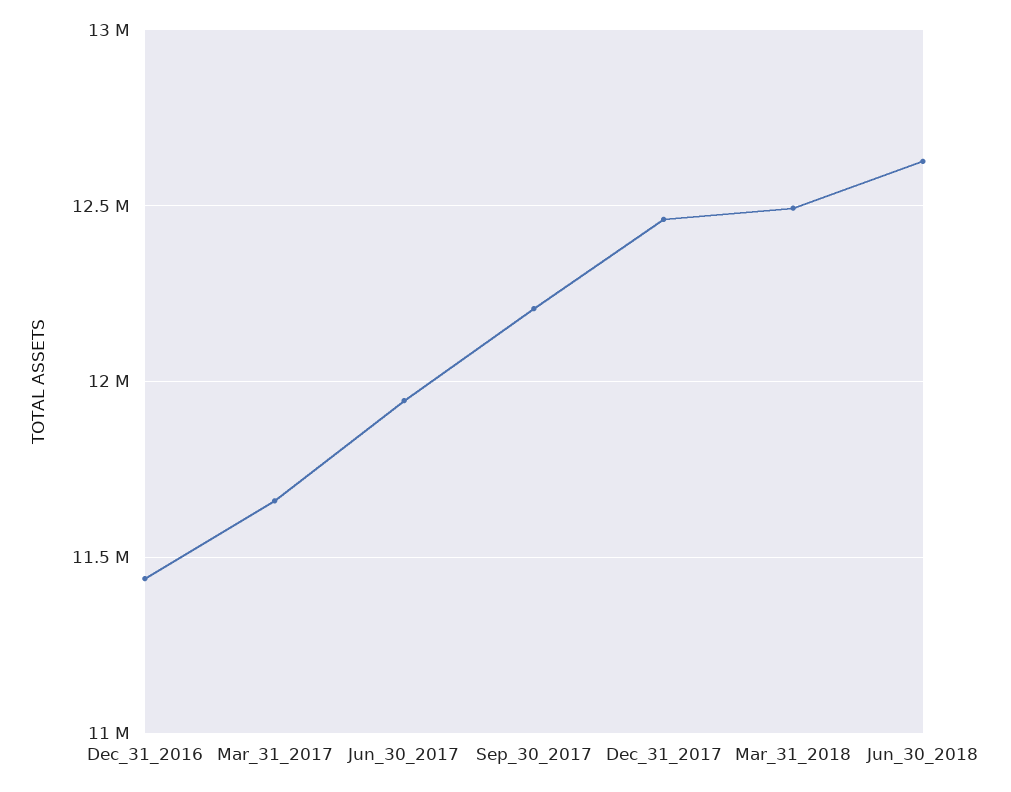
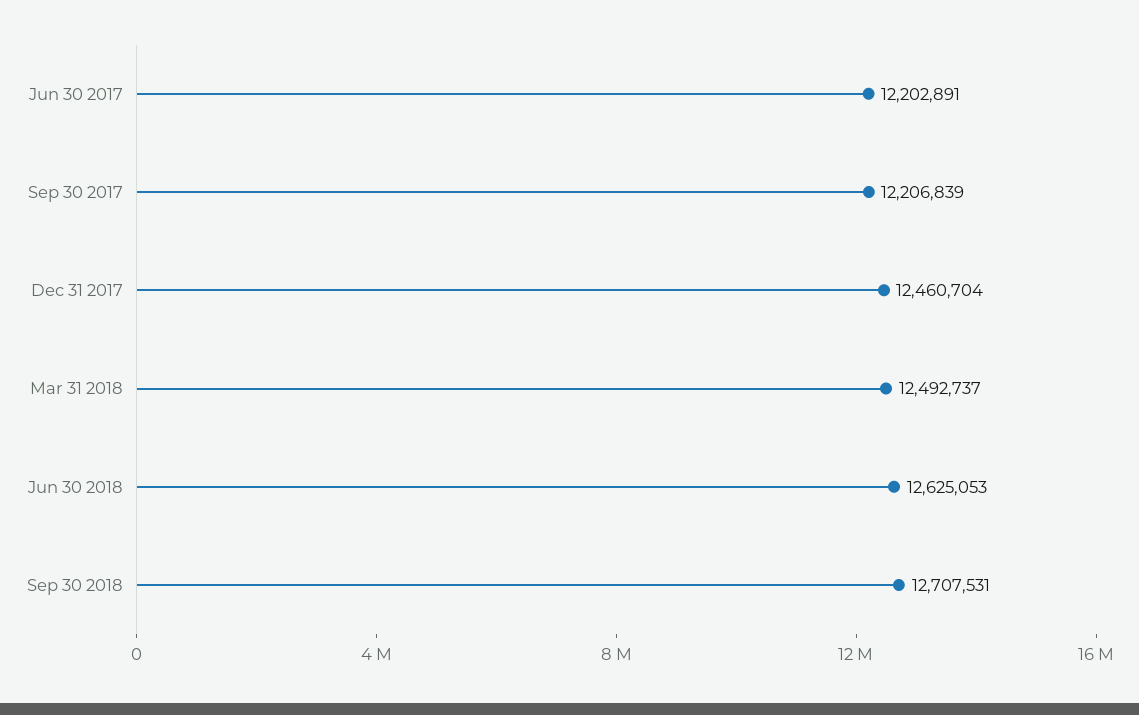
Dec_31_2016: 11450000 -> none
Mar_31_2017: 11650000 -> none
Jun_30_2017: 11950000 -> 12202891
Sep 30 2018: none -> 12707531

